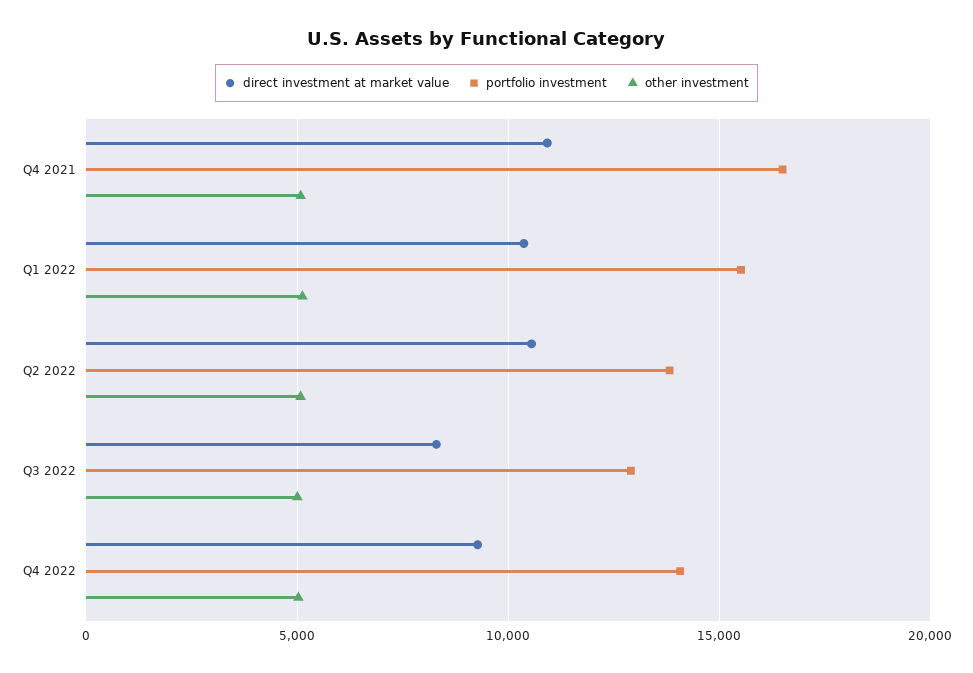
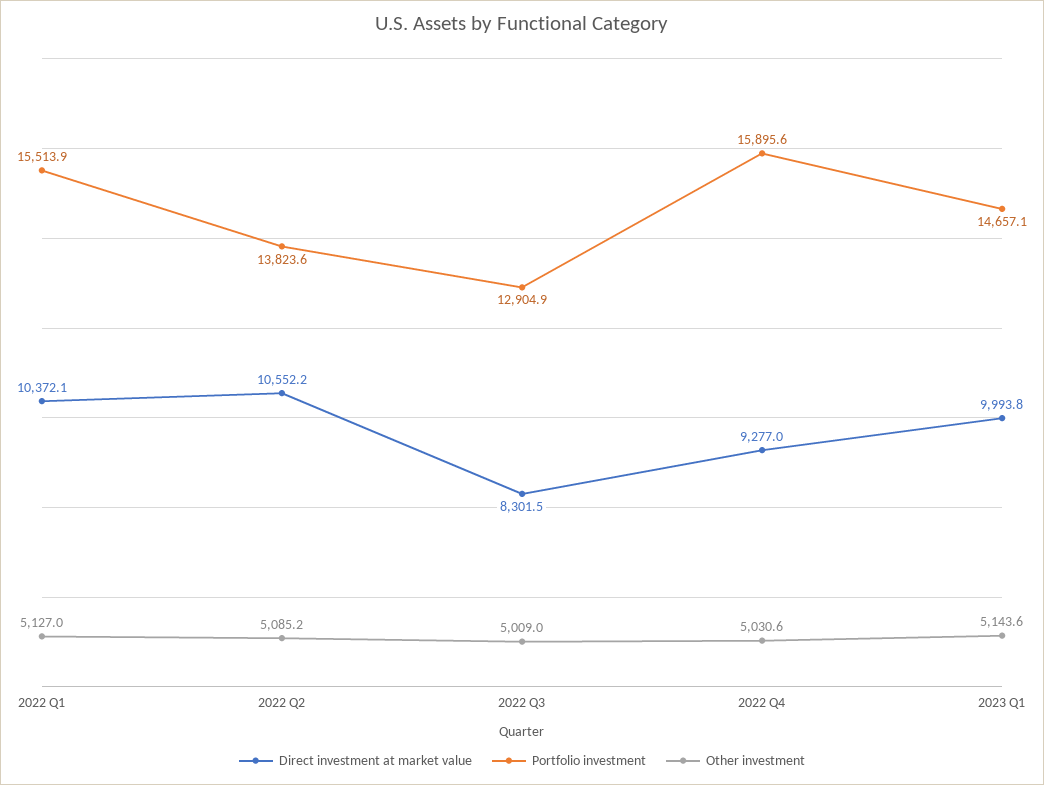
direct investment at market value, Q4 2021: 11000 -> none
portfolio investment, Q4 2021: 16500 -> none
other investment, Q4 2021: 5000 -> none
portfolio investment, Q4 2022: 14000 -> 15895.6
direct investment at market value, 2023 Q1: none -> 9993.8
portfolio investment, 2023 Q1: none -> 14657.1
other investment, 2023 Q1: none -> 5143.6

